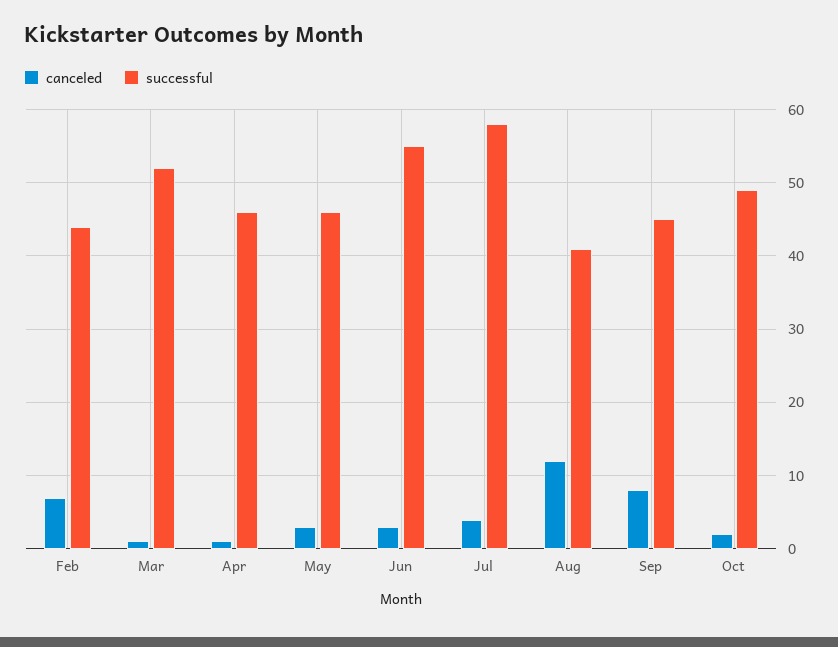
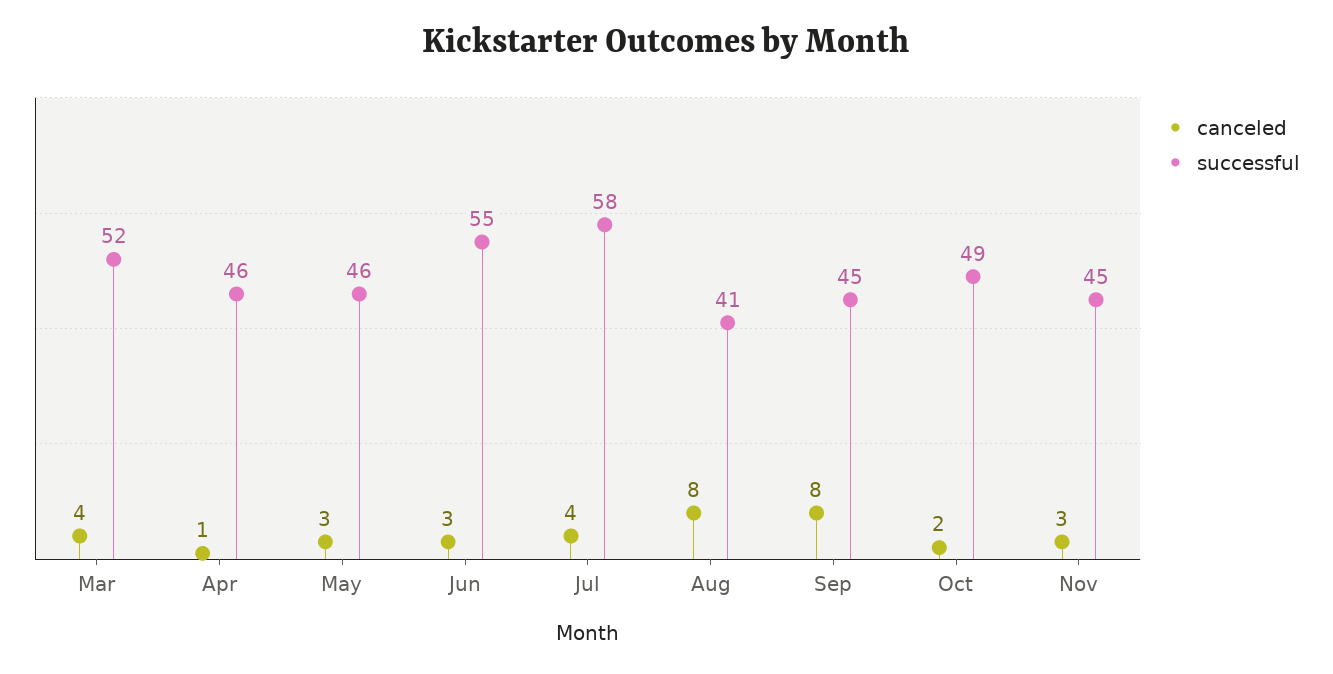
canceled, Feb: 7 -> none
successful, Feb: 44 -> none
canceled, Mar: 1 -> 4
canceled, Aug: 12 -> 8
canceled, Nov: none -> 3
successful, Nov: none -> 45

